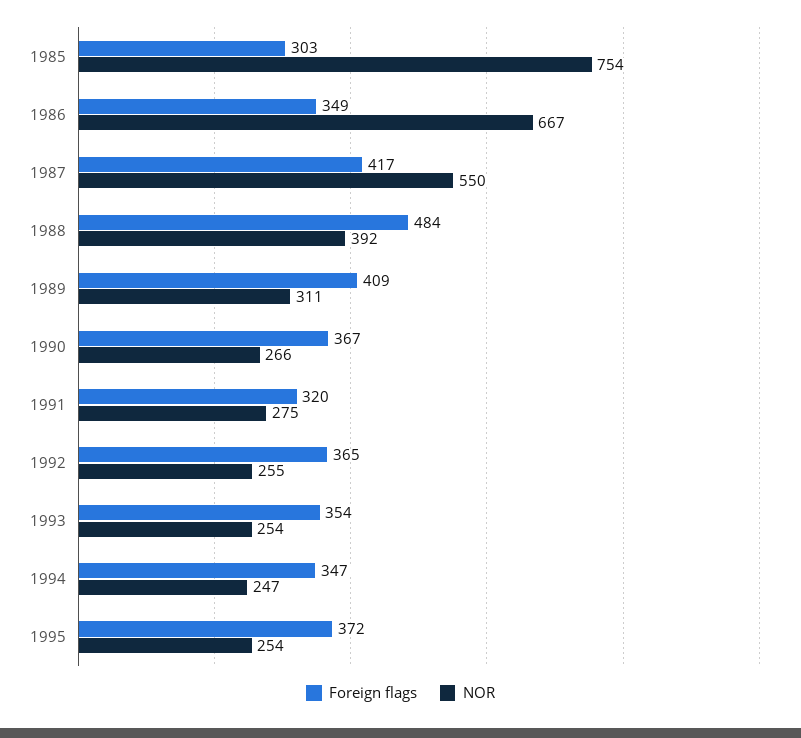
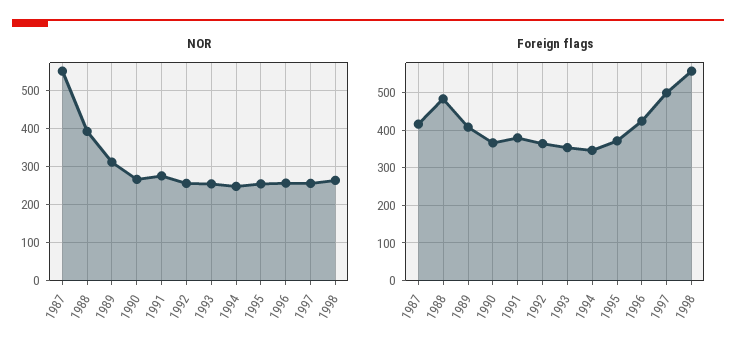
Foreign flags, 1985: 303 -> none
NOR, 1985: 754 -> none
Foreign flags, 1986: 349 -> none
NOR, 1986: 667 -> none
Foreign flags, 1991: 320 -> 380
NOR, 1996: none -> 260
NOR, 1997: none -> 260
NOR, 1998: none -> 260
Foreign flags, 1996: none -> 420
Foreign flags, 1997: none -> 500
Foreign flags, 1998: none -> 560

